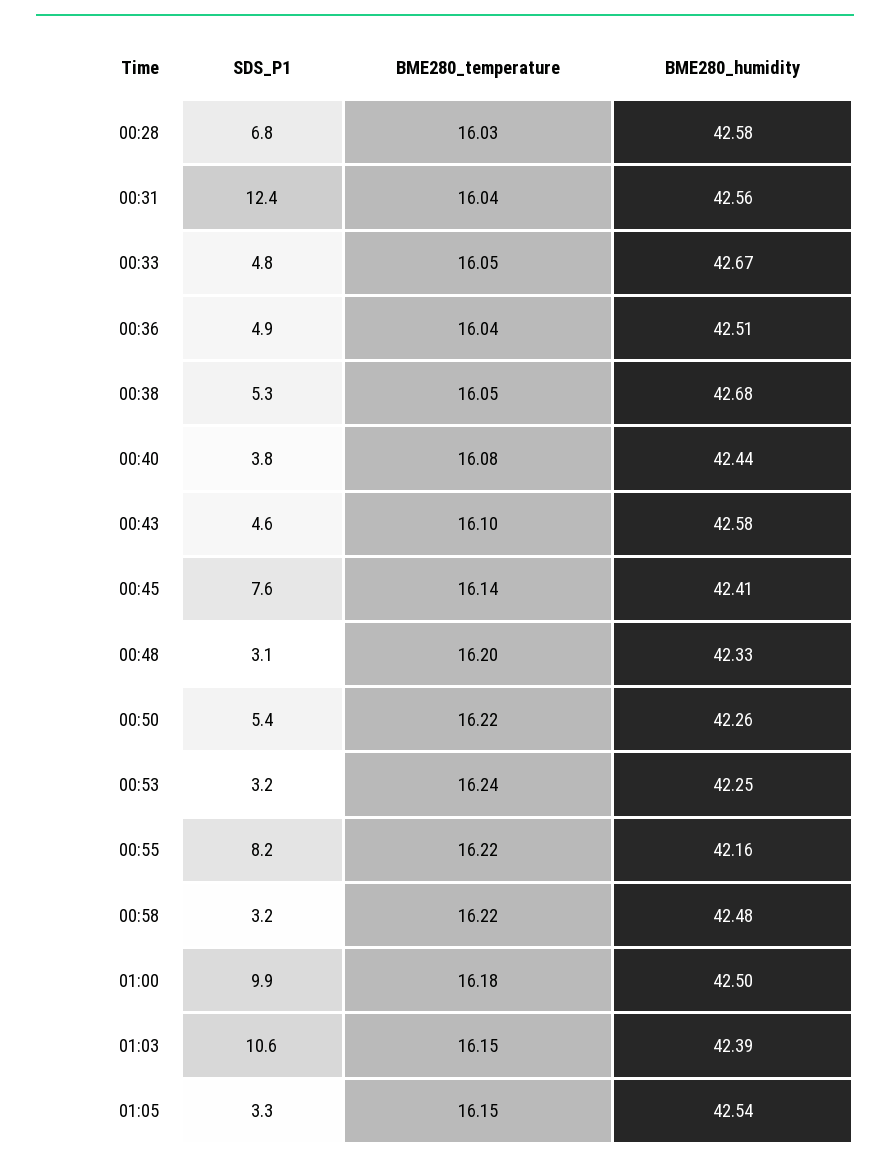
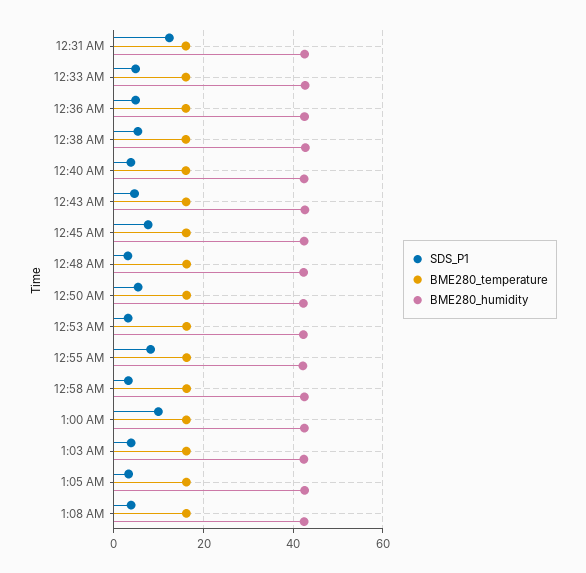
SDS_P1, 00:28: 6.8 -> none
BME280_temperature, 00:28: 16.03 -> none
BME280_humidity, 00:28: 42.58 -> none
SDS_P1, 01:03: 10.6 -> 4
SDS_P1, 1:08 AM: none -> 4
BME280_temperature, 1:08 AM: none -> 16
BME280_humidity, 1:08 AM: none -> 42

